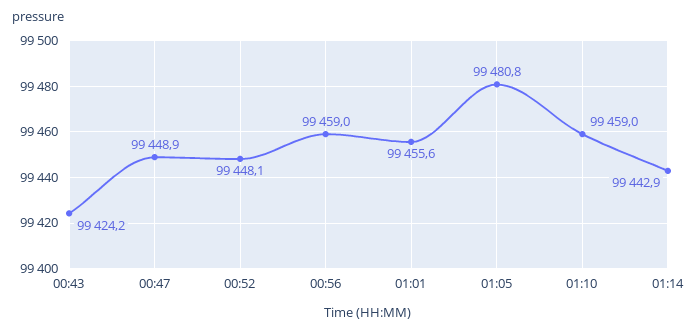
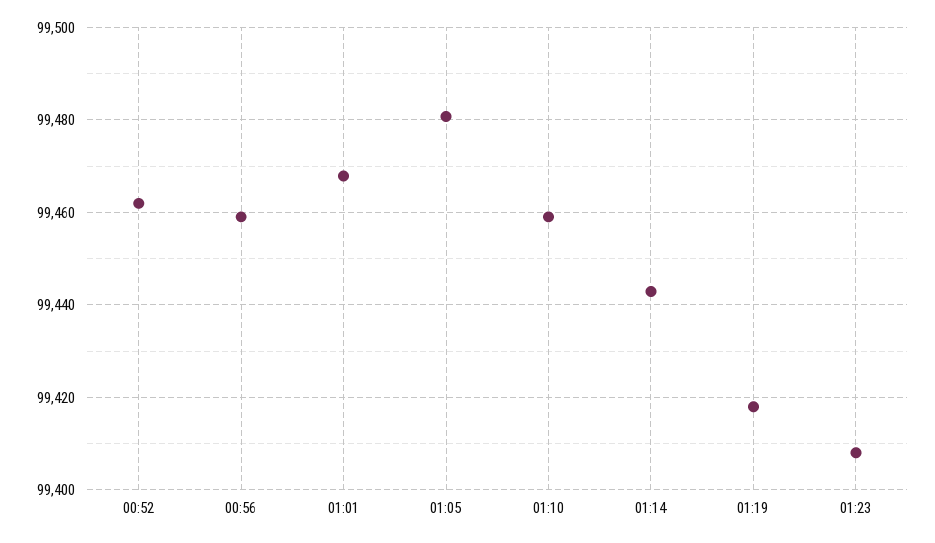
00:43: 99424.2 -> none
00:47: 99448.9 -> none
00:52: 99448.1 -> 99462
01:01: 99455.6 -> 99468
01:19: none -> 99418
01:23: none -> 99408

